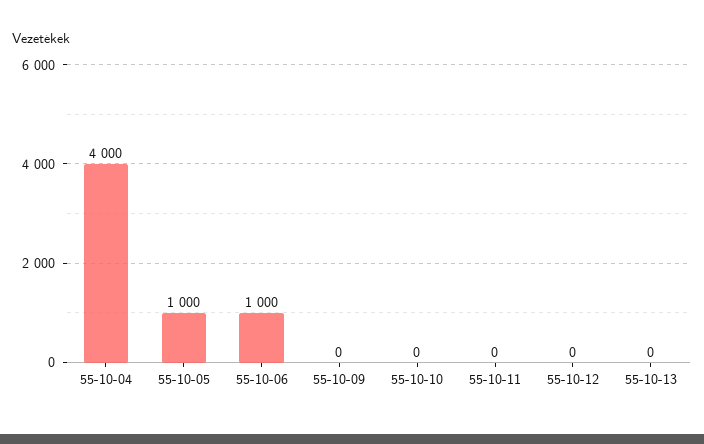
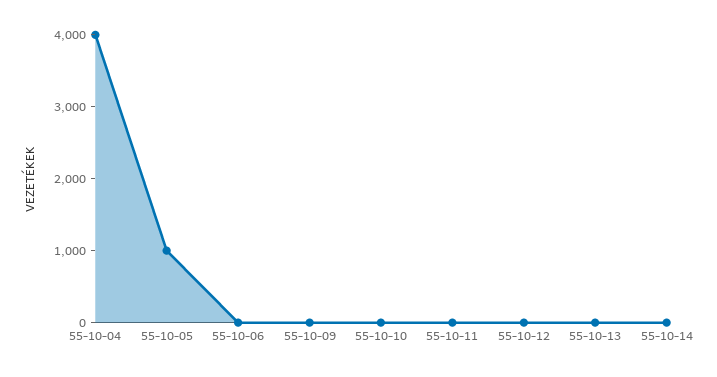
55-10-06: 1000 -> 0
55-10-14: none -> 0

